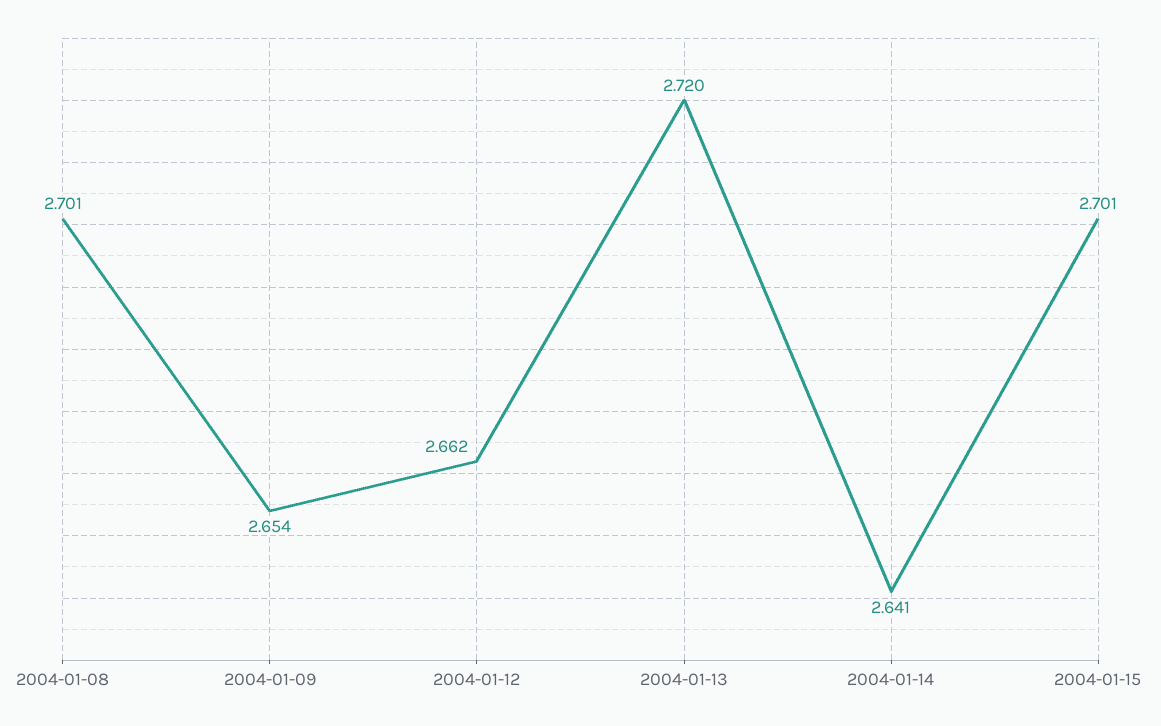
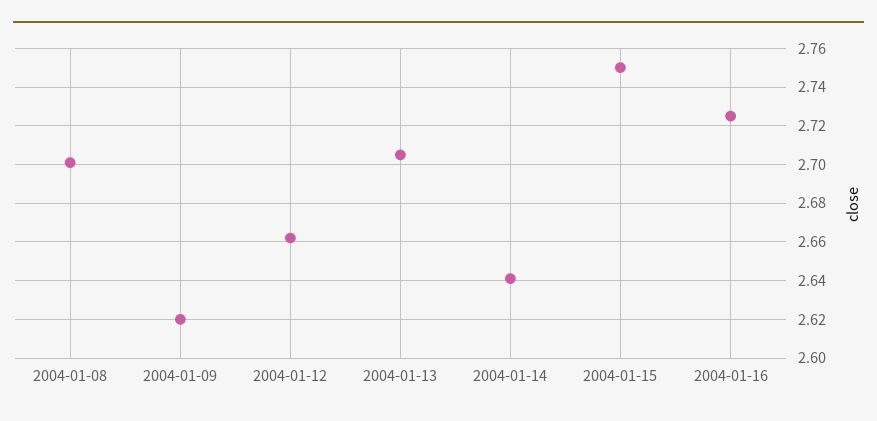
2004-01-09: 2.654 -> 2.62
2004-01-13: 2.72 -> 2.705
2004-01-15: 2.701 -> 2.75
2004-01-16: none -> 2.725

